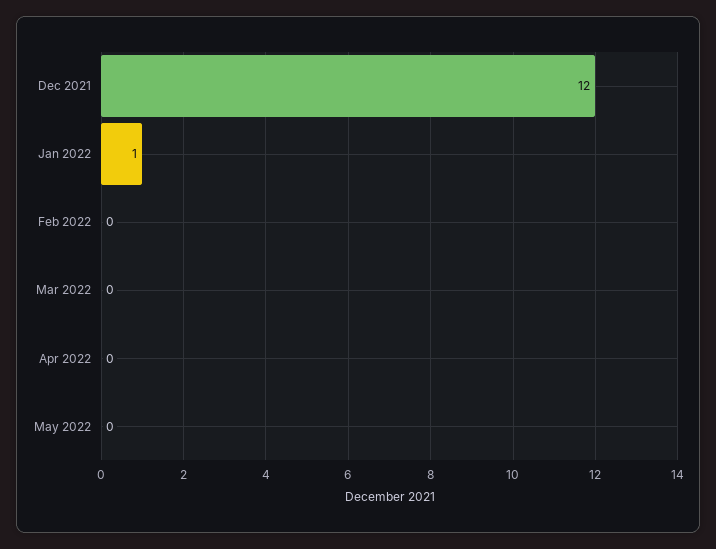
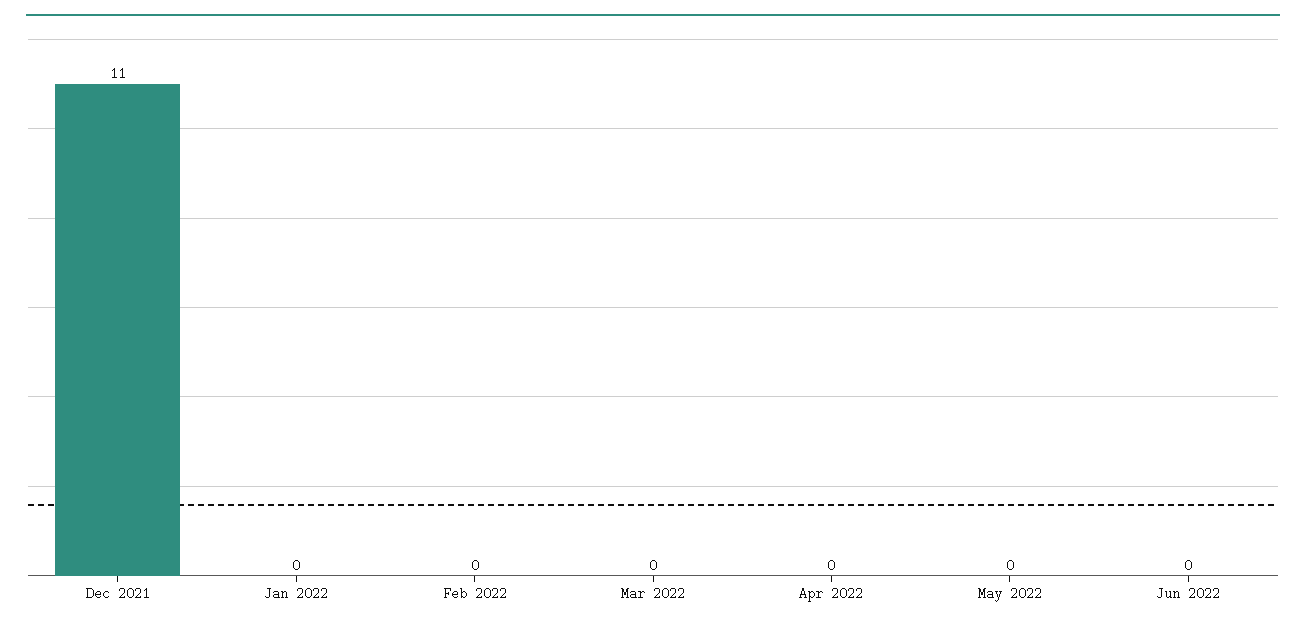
Dec 2021: 12 -> 11
Jan 2022: 1 -> 0
Jun 2022: none -> 0

